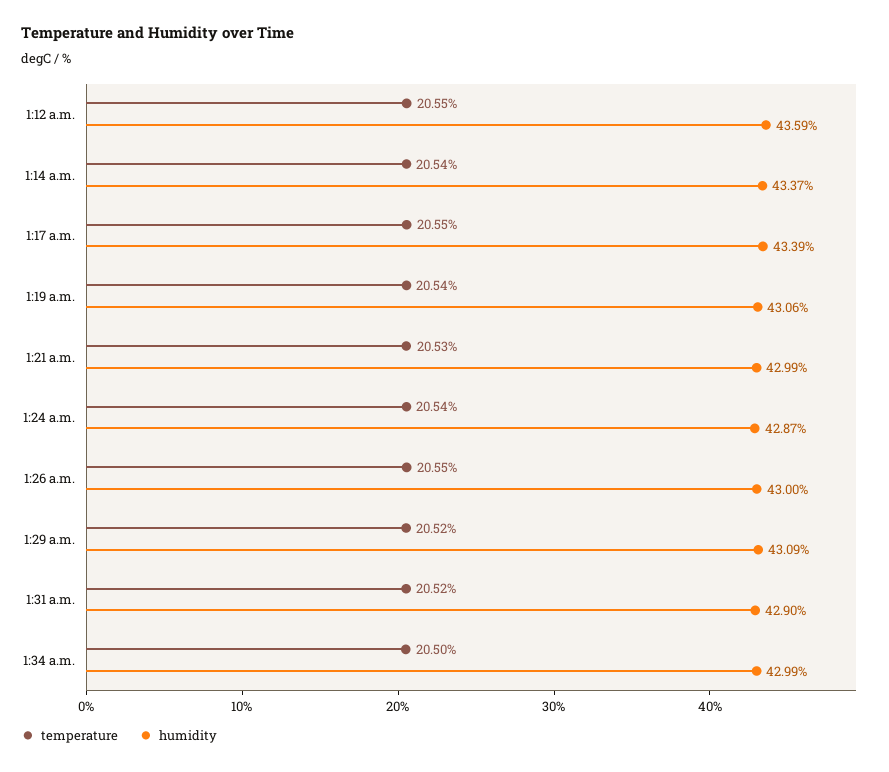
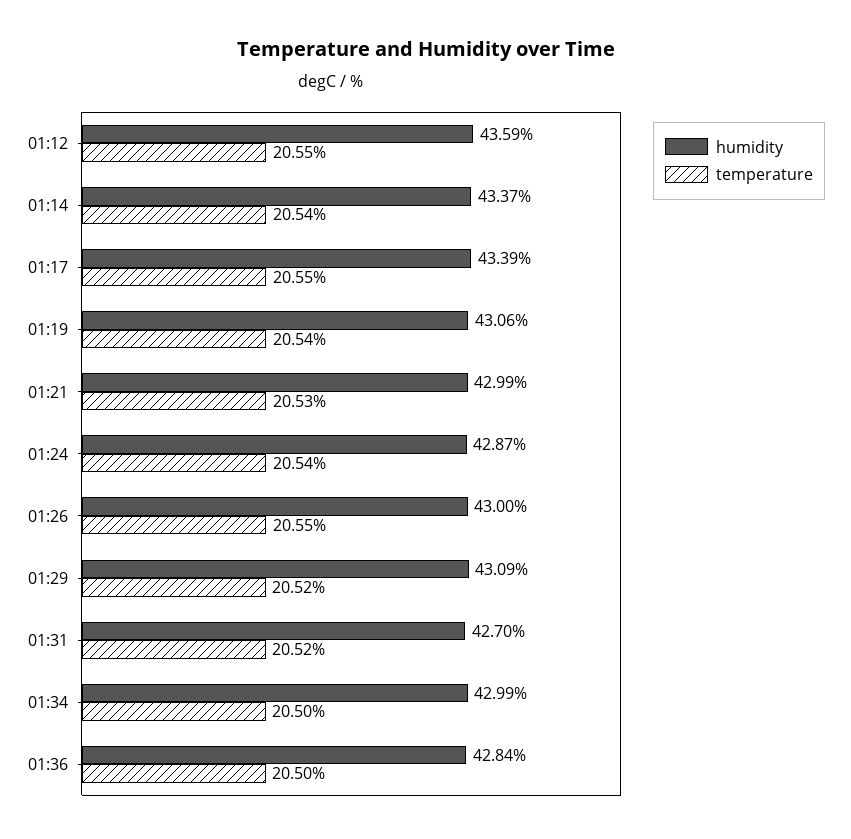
humidity, 1:31 a.m.: 42.9 -> 42.7
humidity, 01:36: none -> 42.84
temperature, 01:36: none -> 20.5

